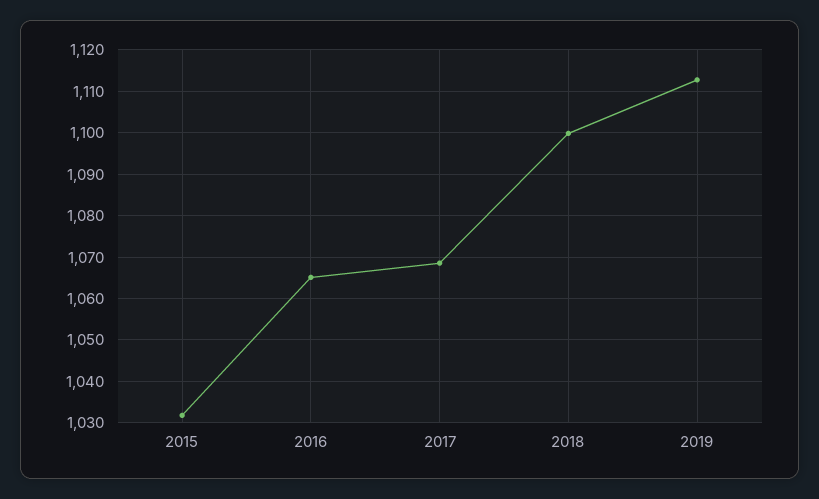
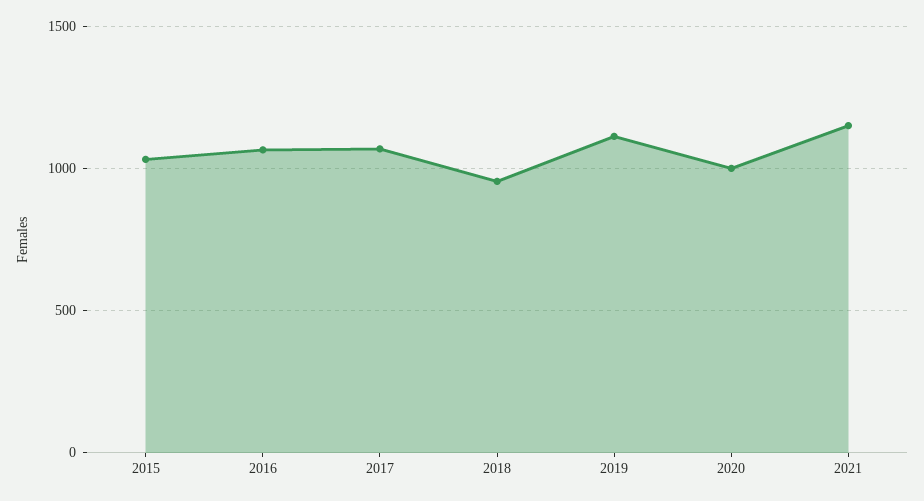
2018: 1100 -> 950
2020: none -> 1000
2021: none -> 1150

